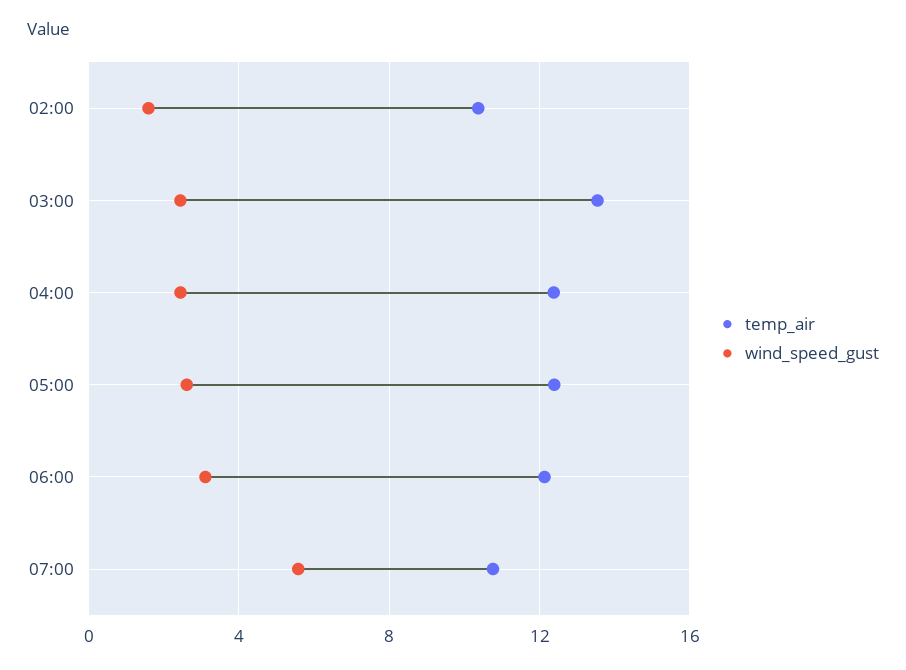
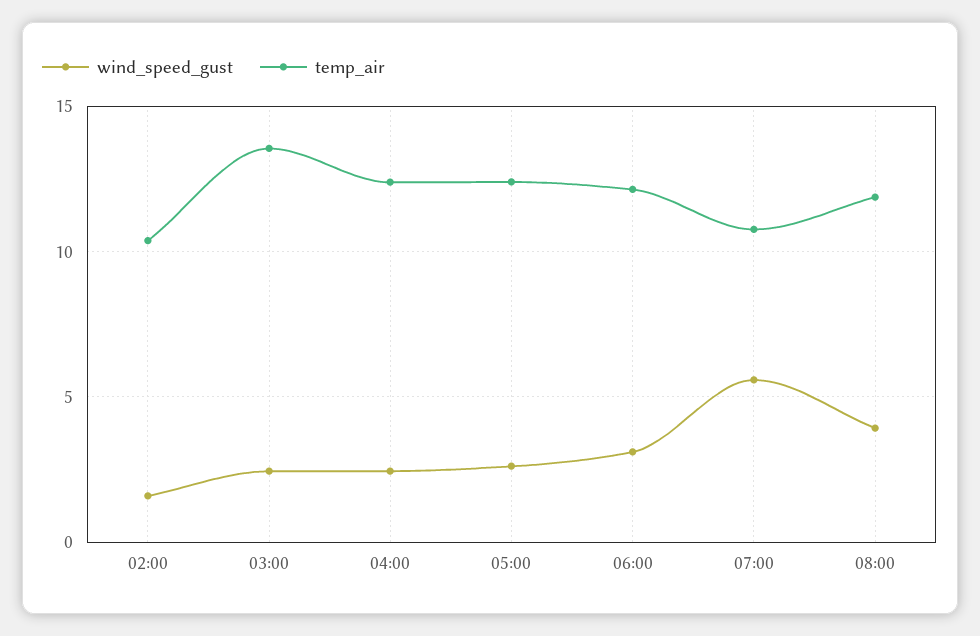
wind_speed_gust, 08:00: none -> 4
temp_air, 08:00: none -> 12

